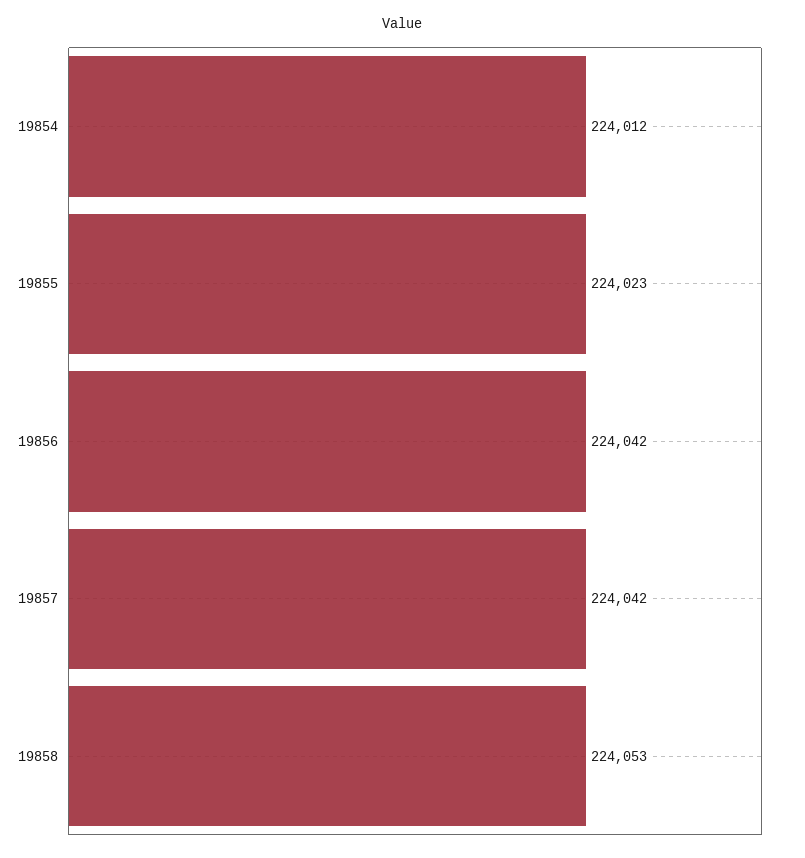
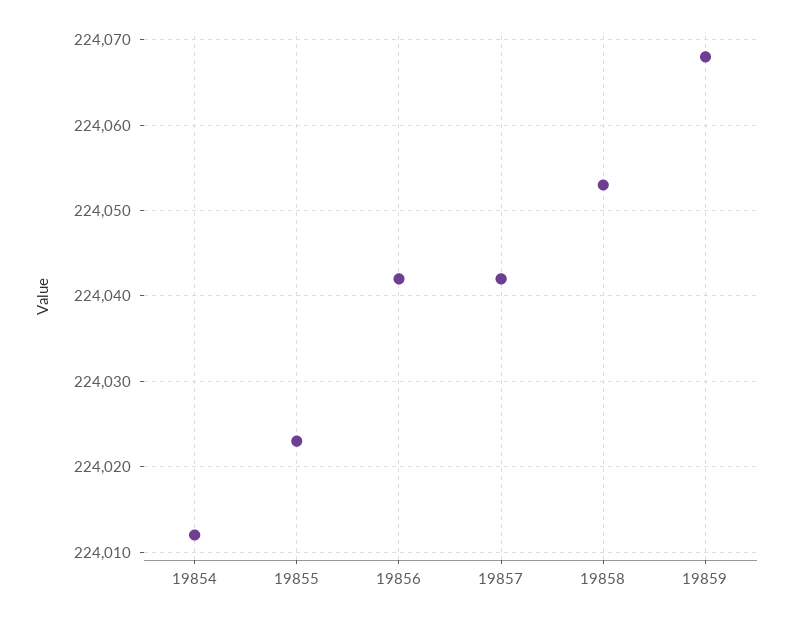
19859: none -> 224068

